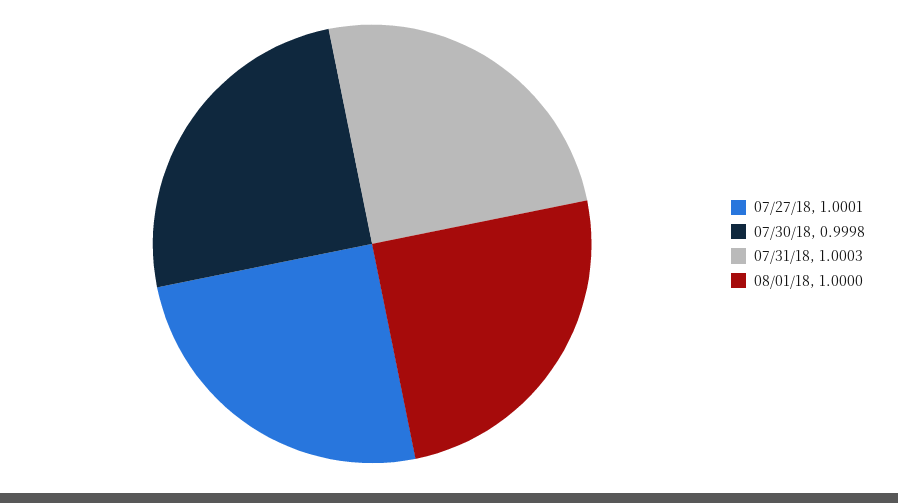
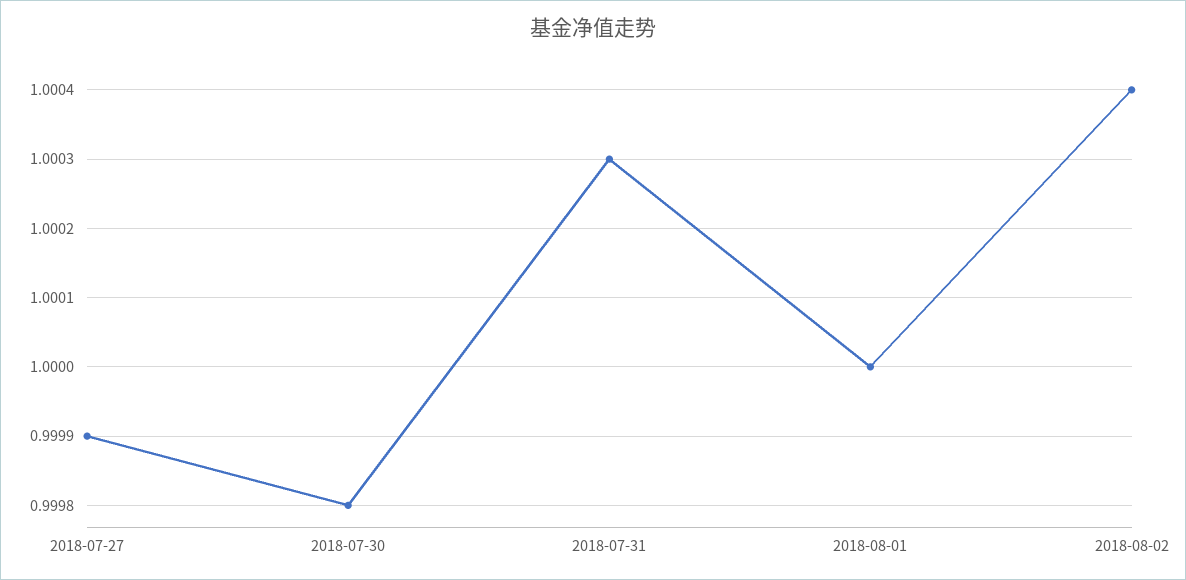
07/27/18: 1.0001 -> 0.9999
2018-08-02: none -> 1.0004

